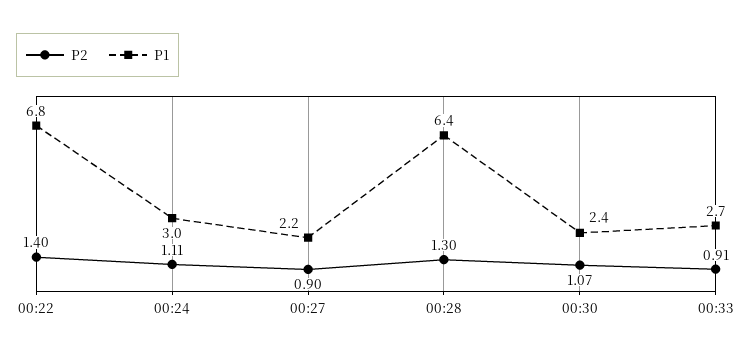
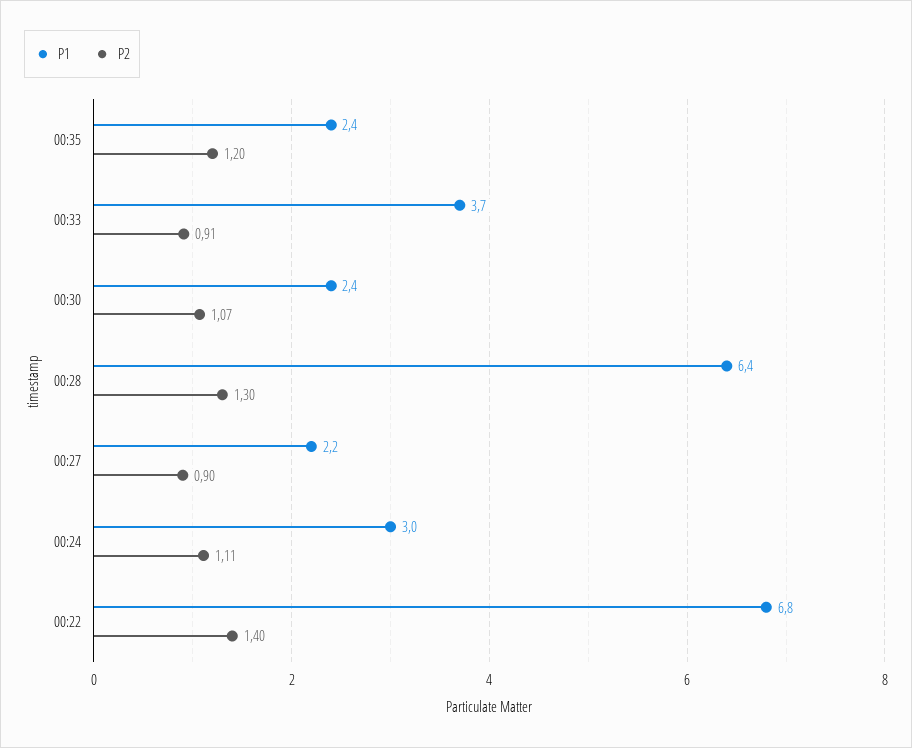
P1, 00:33: 2.7 -> 3.7
P1, 00:35: none -> 2.4
P2, 00:35: none -> 1.2

